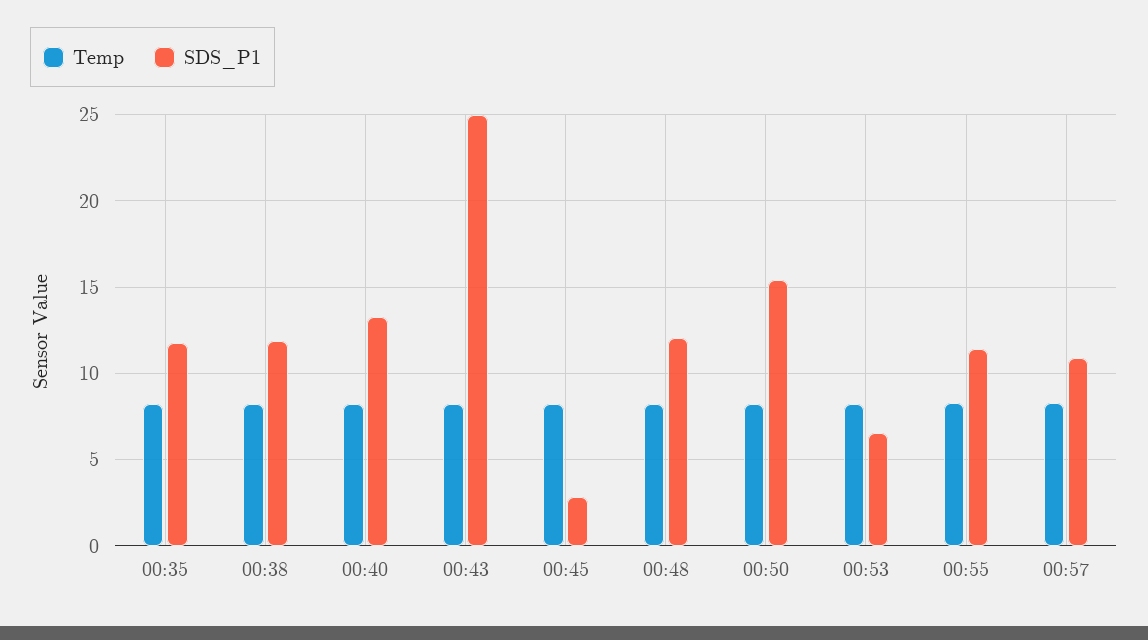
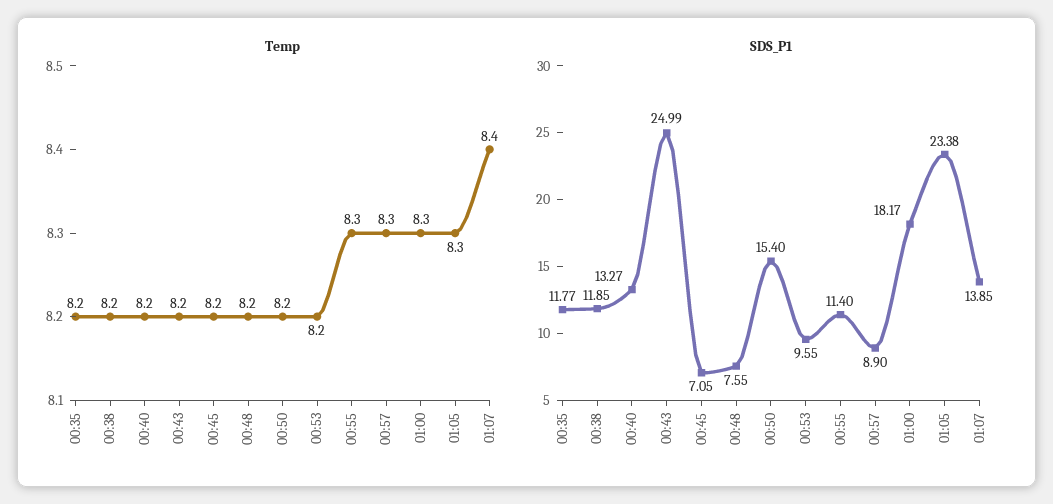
SDS_P1, 00:45: 3 -> 7.05
SDS_P1, 00:48: 12 -> 7.55
SDS_P1, 00:53: 6.5 -> 9.55
SDS_P1, 00:57: 11 -> 8.9
Temp, 01:00: none -> 8.3
Temp, 01:05: none -> 8.3
Temp, 01:07: none -> 8.4
SDS_P1, 01:00: none -> 18.17
SDS_P1, 01:05: none -> 23.38
SDS_P1, 01:07: none -> 13.85

